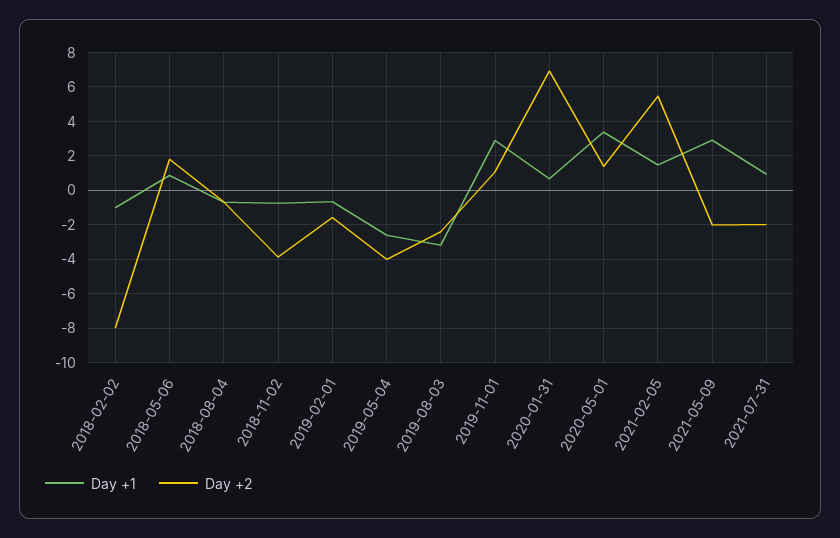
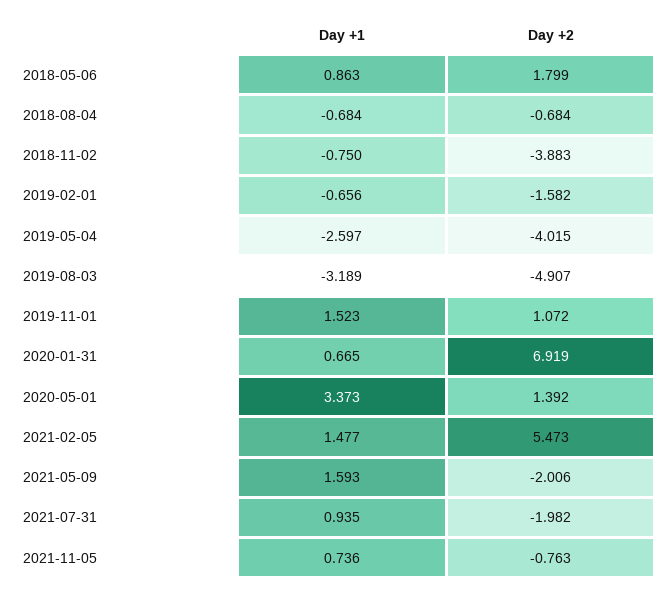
Day +1, 2018-02-02: -1 -> none
Day +2, 2018-02-02: -8 -> none
Day +2, 2019-08-03: -2.5 -> -4.907
Day +1, 2019-11-01: 3 -> 1.523
Day +1, 2021-05-09: 3 -> 1.593
Day +1, 2021-11-05: none -> 0.736
Day +2, 2021-11-05: none -> -0.763

